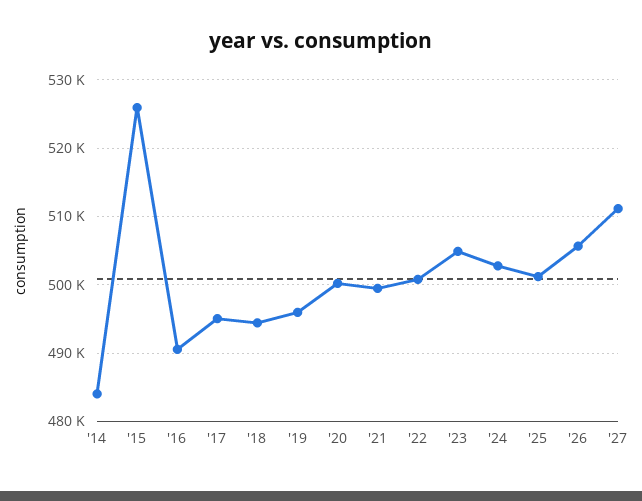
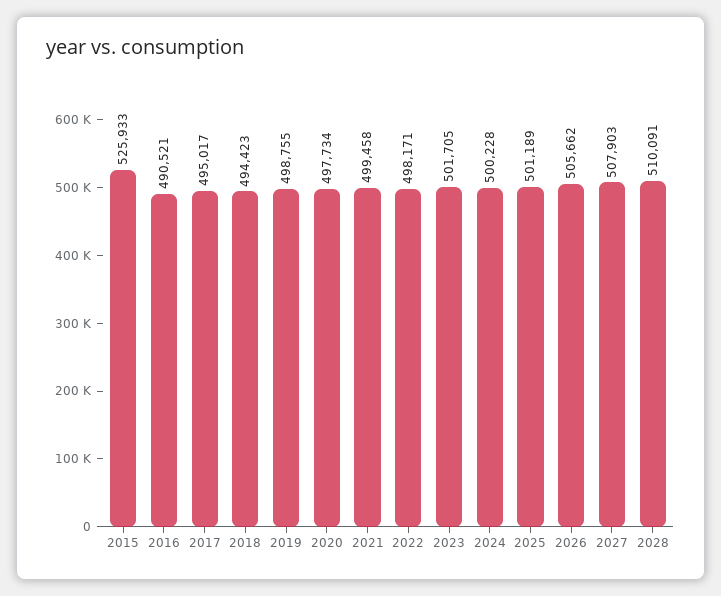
'14: 484000 -> none
'19: 496000 -> 498755
'20: 500000 -> 497734
'22: 501000 -> 498171
'23: 505000 -> 501705
'24: 503000 -> 500228
'27: 511000 -> 507903
2028: none -> 510091

